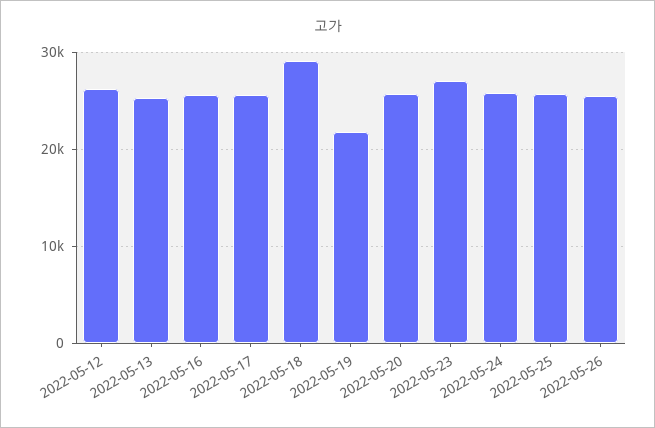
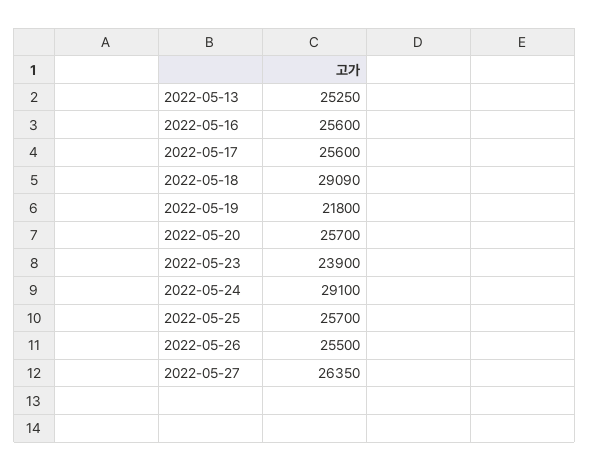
2022-05-12: 26000 -> none
2022-05-23: 27000 -> 23900
2022-05-24: 26000 -> 29100
2022-05-27: none -> 26350

